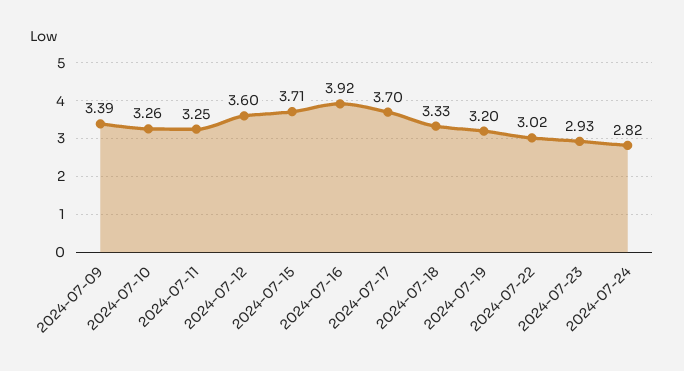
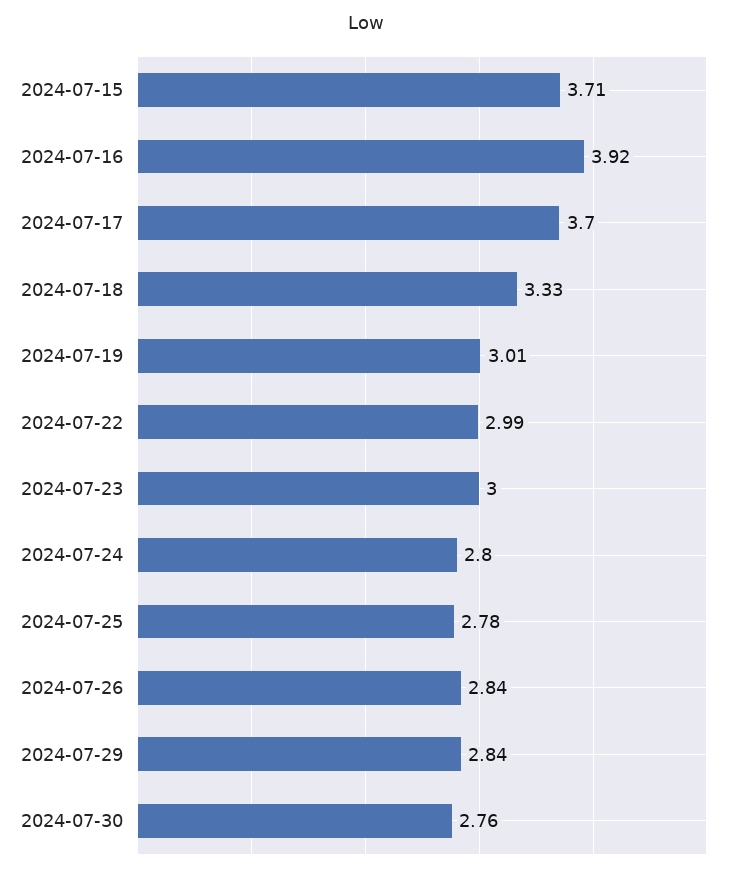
2024-07-09: 3.39 -> none
2024-07-10: 3.26 -> none
2024-07-11: 3.25 -> none
2024-07-12: 3.6 -> none
2024-07-19: 3.2 -> 3.01
2024-07-22: 3.02 -> 2.99
2024-07-23: 2.93 -> 3
2024-07-24: 2.82 -> 2.8
2024-07-25: none -> 2.78
2024-07-26: none -> 2.84
2024-07-29: none -> 2.84
2024-07-30: none -> 2.76

